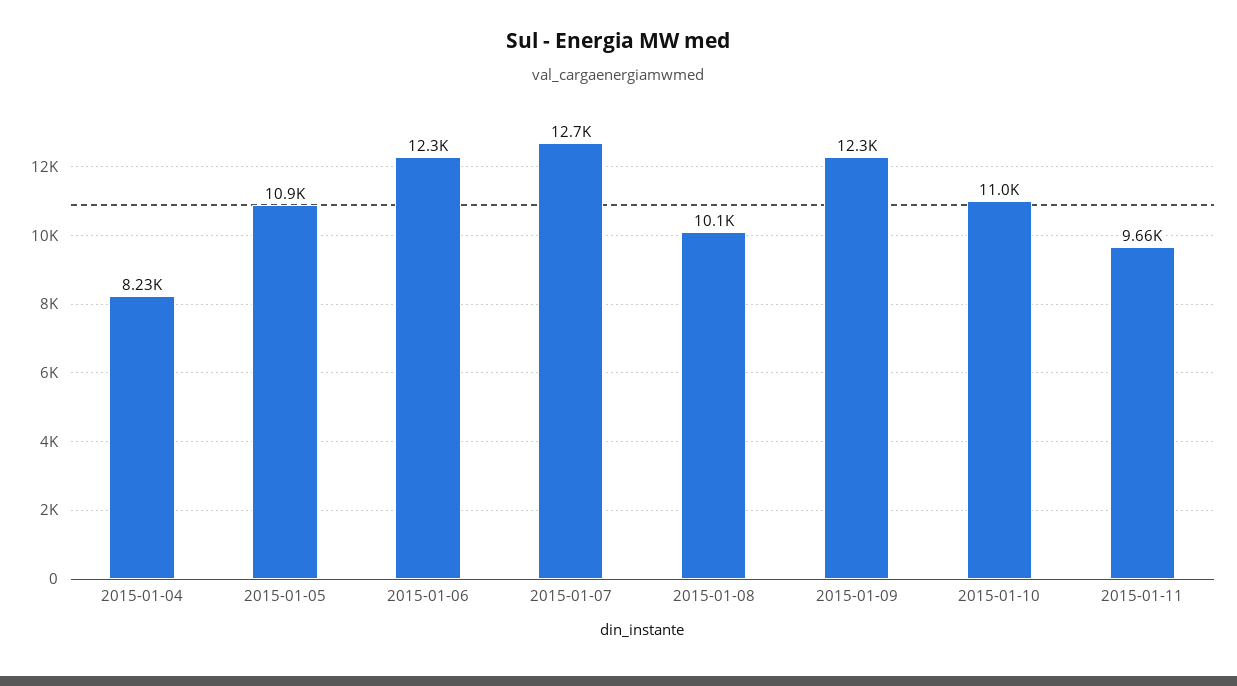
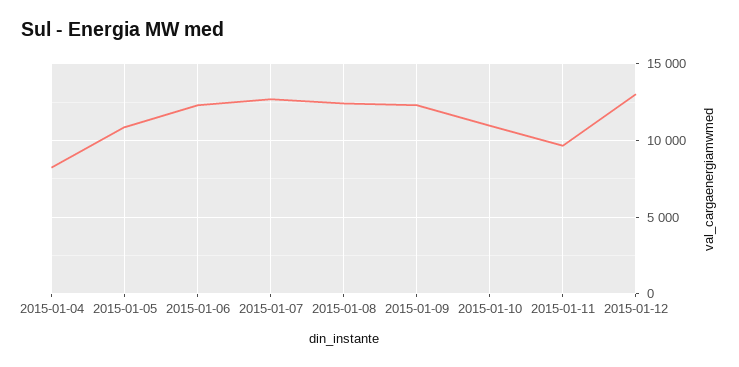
2015-01-08: 10100 -> 12500
2015-01-12: none -> 13000

